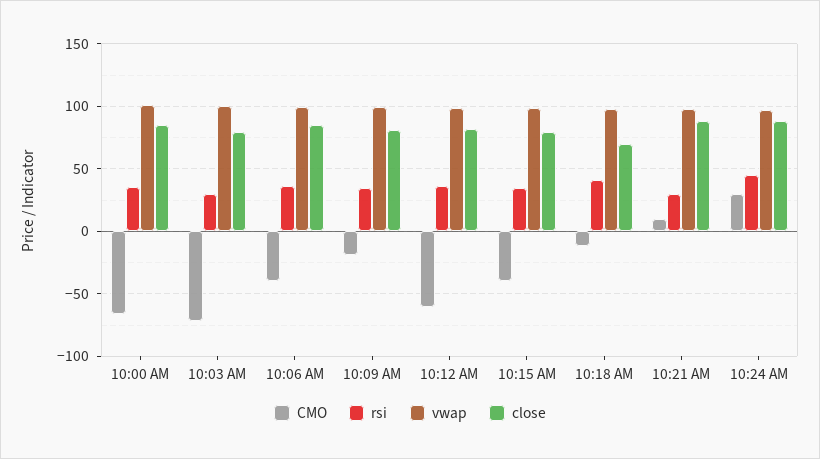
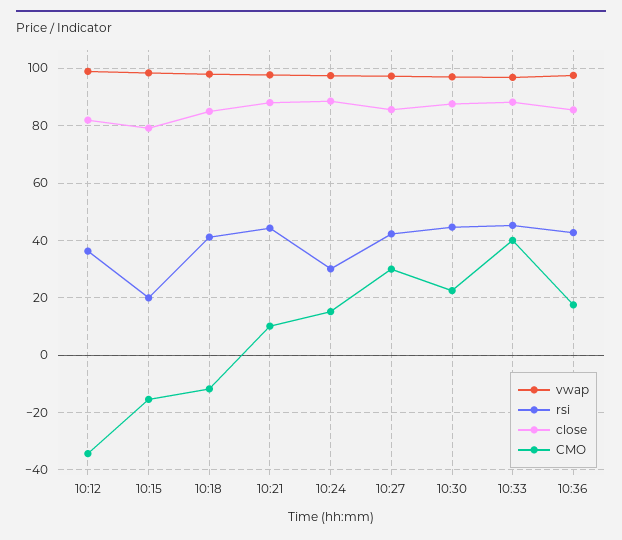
CMO, 10:00 AM: -65 -> none
rsi, 10:00 AM: 35 -> none
vwap, 10:00 AM: 100 -> none
close, 10:00 AM: 85 -> none
CMO, 10:03 AM: -70 -> none
rsi, 10:03 AM: 30 -> none
vwap, 10:03 AM: 100 -> none
close, 10:03 AM: 80 -> none
CMO, 10:06 AM: -40 -> none
rsi, 10:06 AM: 35 -> none
vwap, 10:06 AM: 100 -> none
close, 10:06 AM: 85 -> none
CMO, 10:09 AM: -20 -> none
rsi, 10:09 AM: 35 -> none
vwap, 10:09 AM: 100 -> none
close, 10:09 AM: 80 -> none
CMO, 10:12 AM: -60 -> -35
CMO, 10:15 AM: -40 -> -15
rsi, 10:15 AM: 35 -> 20
close, 10:18 AM: 70 -> 85
rsi, 10:21 AM: 30 -> 45
CMO, 10:24 AM: 30 -> 15
rsi, 10:24 AM: 45 -> 30
vwap, 10:27: none -> 97.5
rsi, 10:27: none -> 42.5
close, 10:27: none -> 85
CMO, 10:27: none -> 30
vwap, 10:30: none -> 97.5
rsi, 10:30: none -> 45
close, 10:30: none -> 87.5
CMO, 10:30: none -> 22.5
vwap, 10:33: none -> 97.5
rsi, 10:33: none -> 45
close, 10:33: none -> 87.5
CMO, 10:33: none -> 40
vwap, 10:36: none -> 97.5
rsi, 10:36: none -> 42.5
close, 10:36: none -> 85
CMO, 10:36: none -> 17.5

